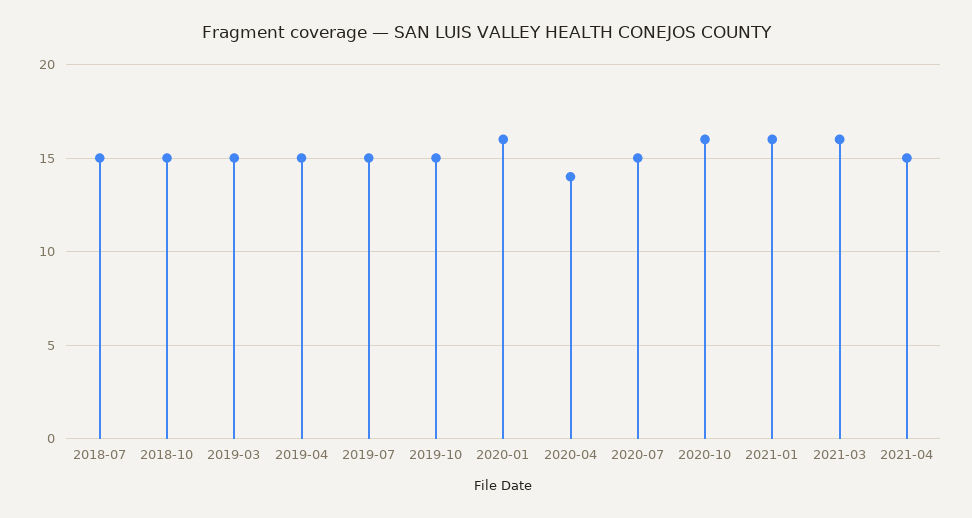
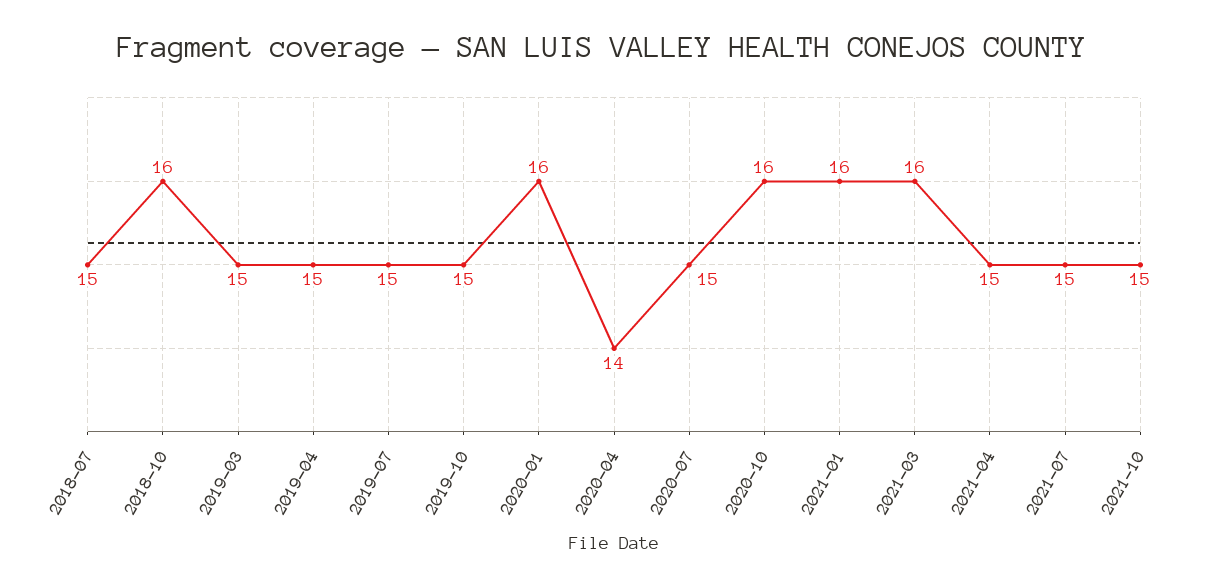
2018-10: 15 -> 16
2021-07: none -> 15
2021-10: none -> 15

